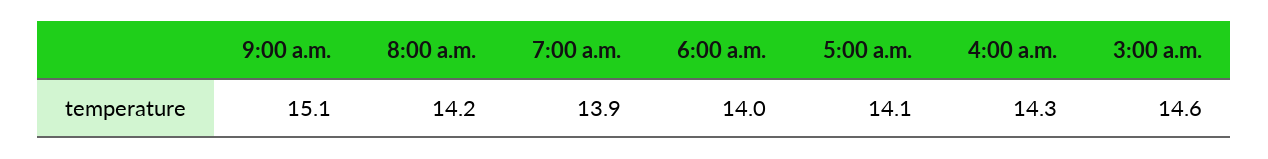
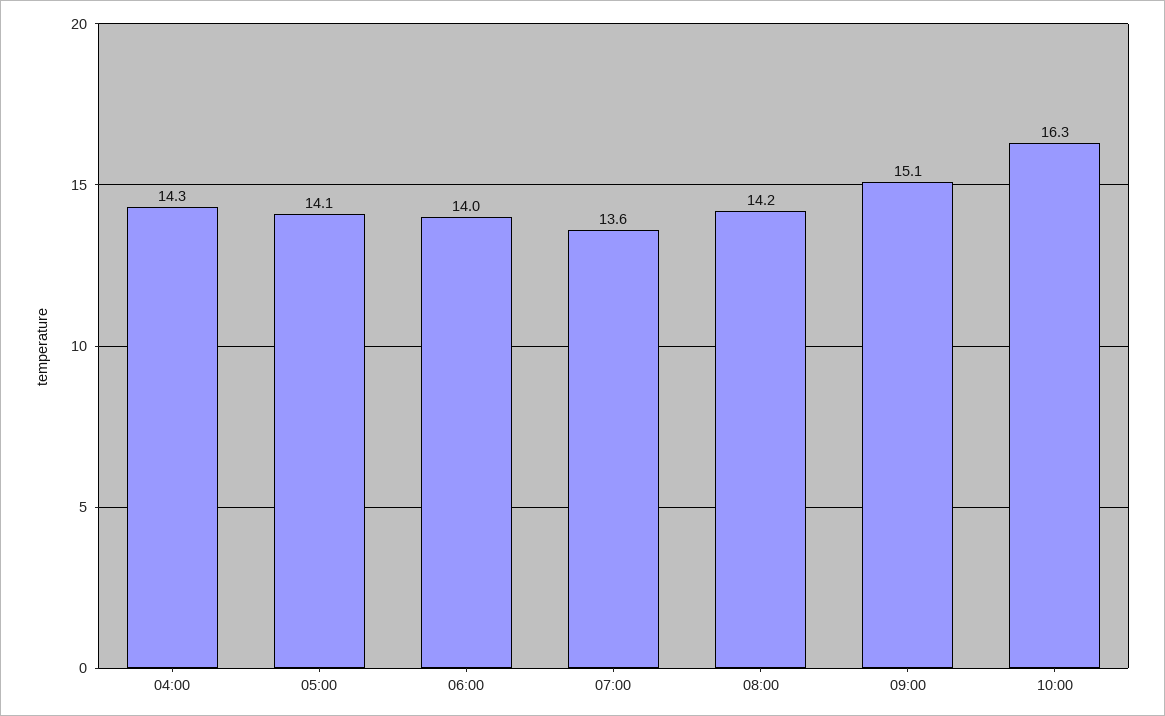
7:00 a.m.: 13.9 -> 13.6
3:00 a.m.: 14.6 -> none
10:00: none -> 16.3

